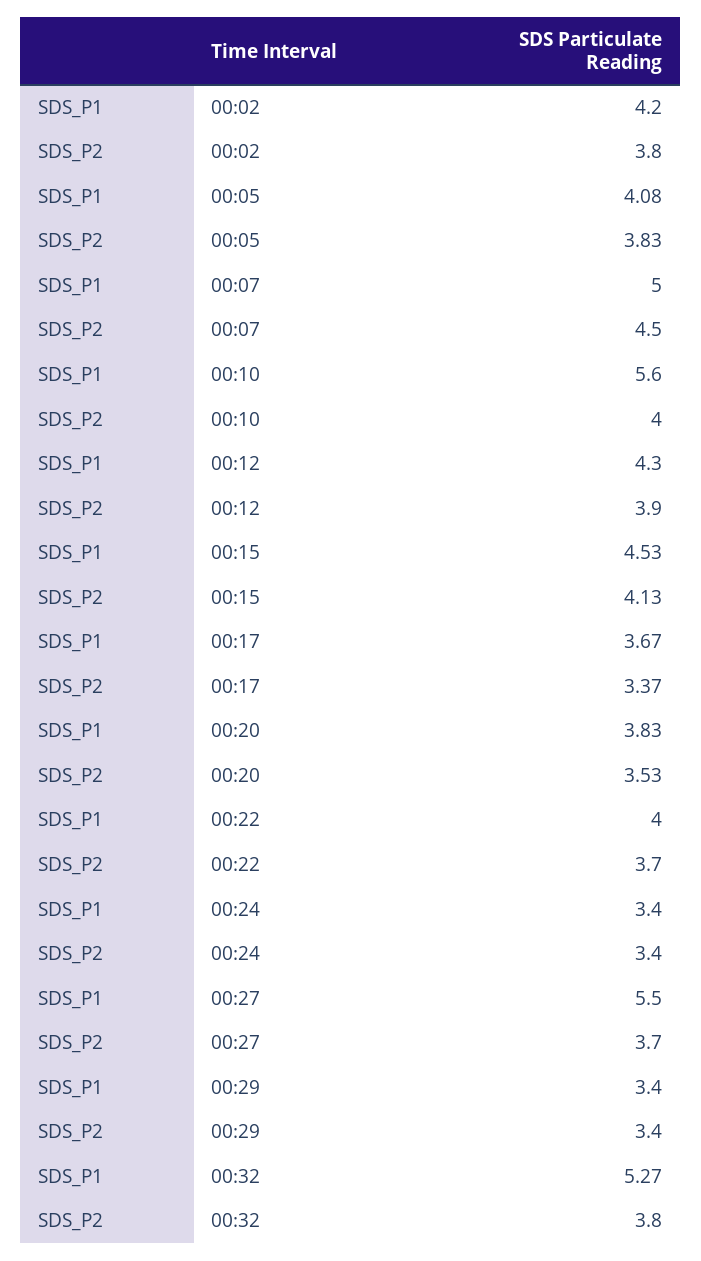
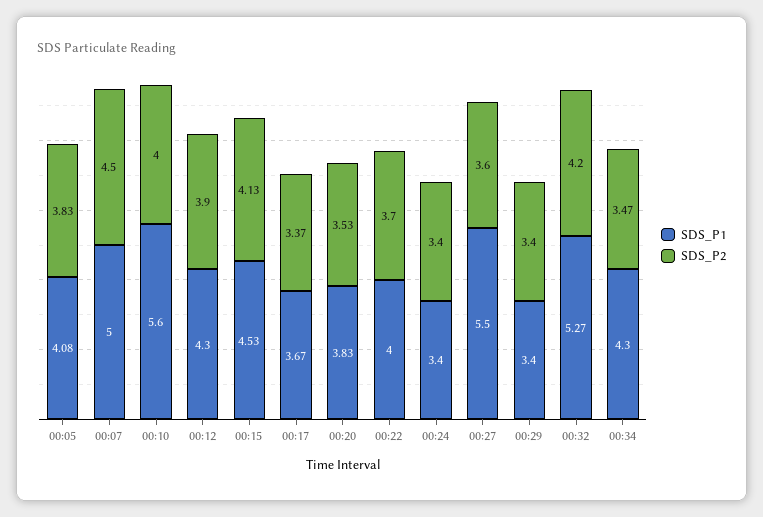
SDS_P1, 00:02: 4.2 -> none
SDS_P2, 00:02: 3.8 -> none
SDS_P2, 00:27: 3.7 -> 3.6
SDS_P2, 00:32: 3.8 -> 4.2
SDS_P1, 00:34: none -> 4.3
SDS_P2, 00:34: none -> 3.47

